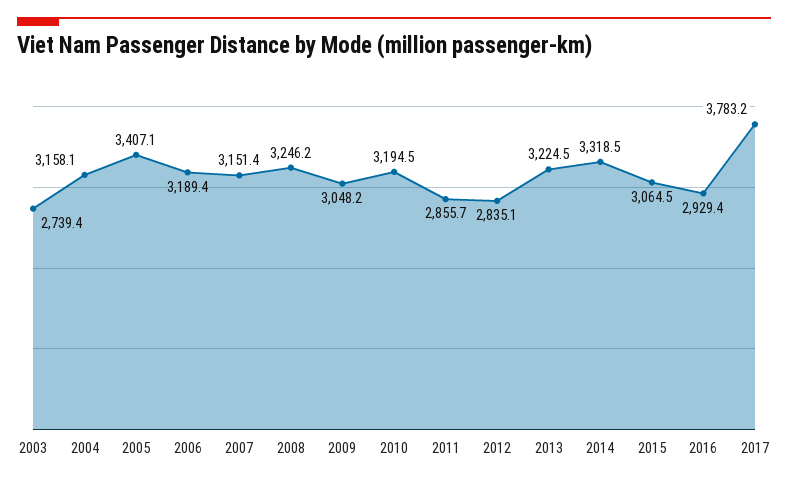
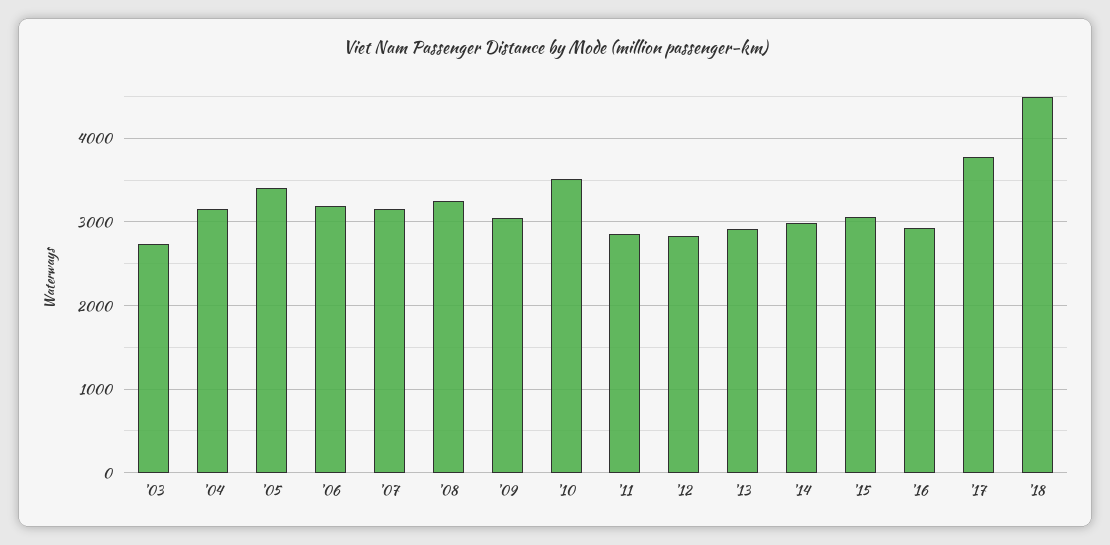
2010: 3194.5 -> 3500
2013: 3224.5 -> 2900
2014: 3318.5 -> 3000
'18: none -> 4500

